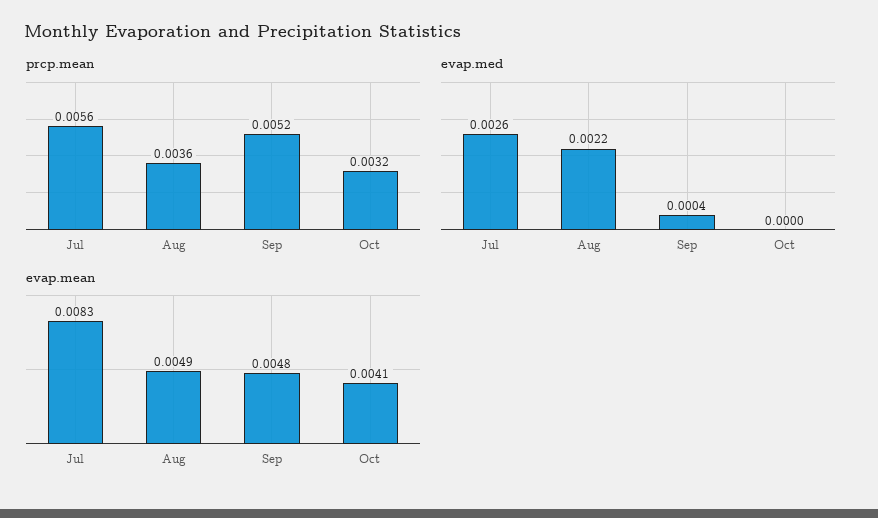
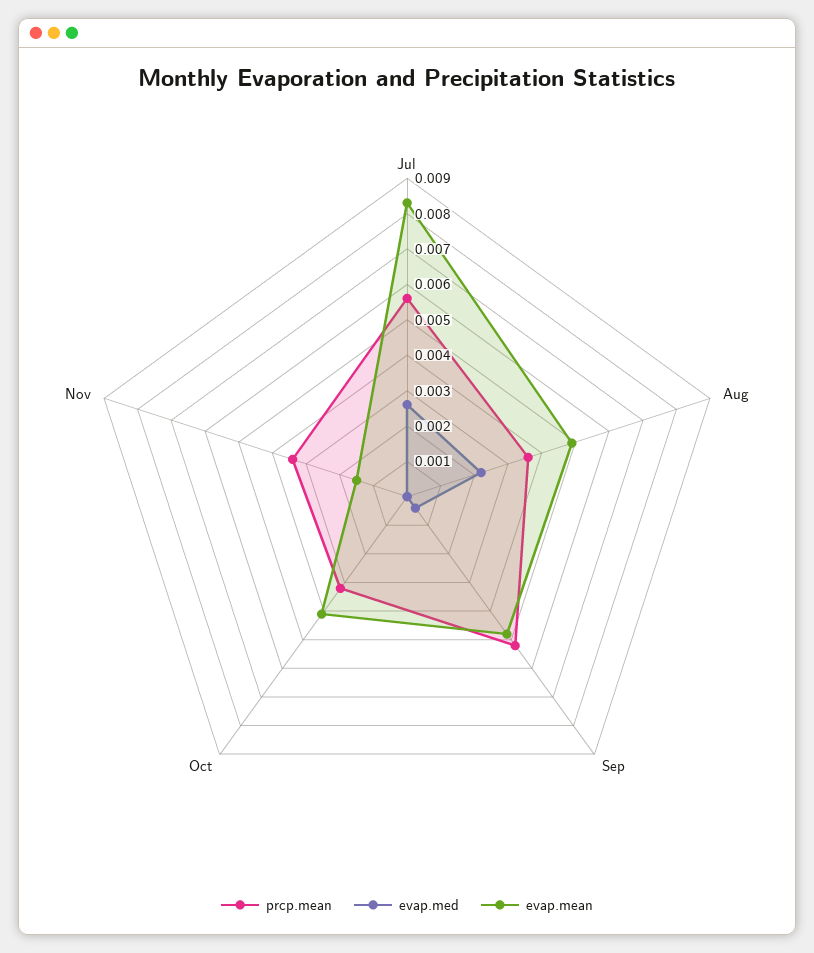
prcp.mean, Nov: none -> 0.0035
evap.med, Nov: none -> 0
evap.mean, Nov: none -> 0.0015

